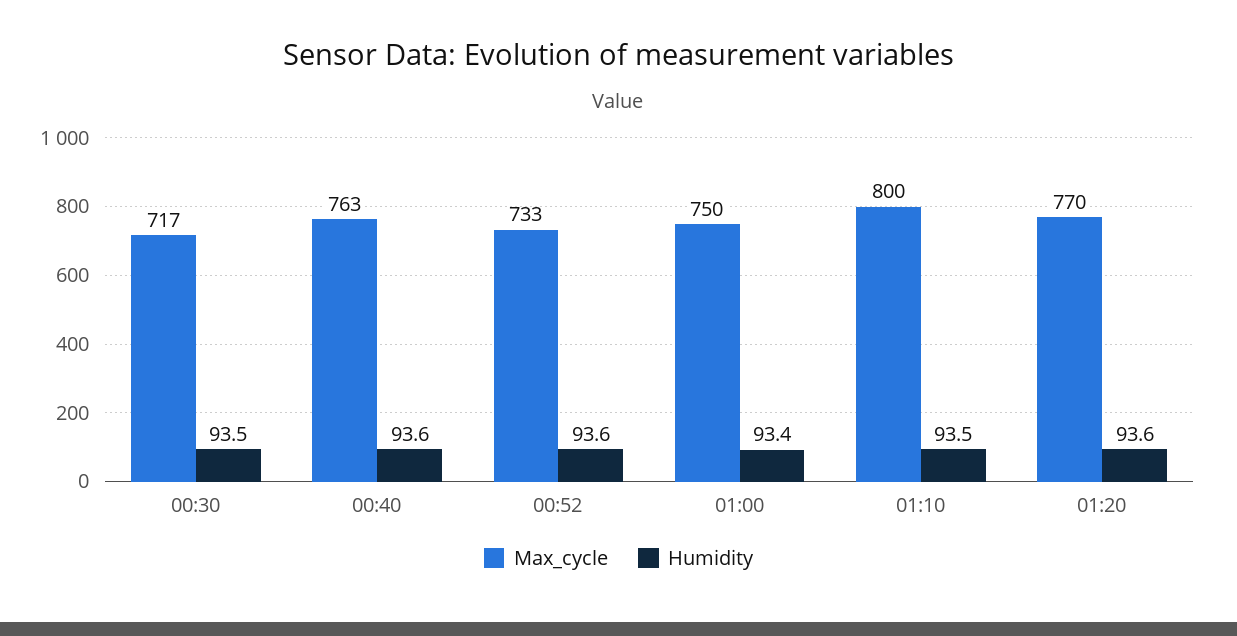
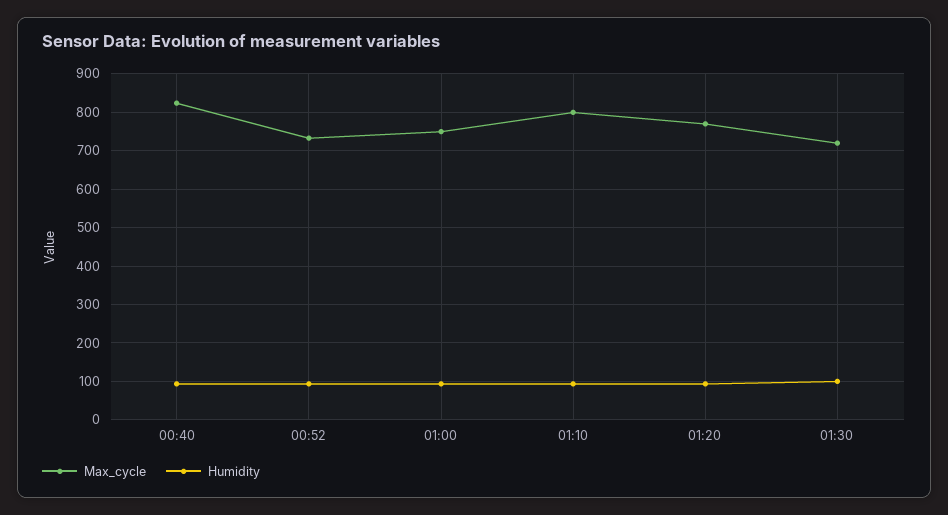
Max_cycle, 00:30: 717 -> none
Humidity, 00:30: 93.5 -> none
Max_cycle, 00:40: 763 -> 820
Max_cycle, 01:30: none -> 720
Humidity, 01:30: none -> 100

